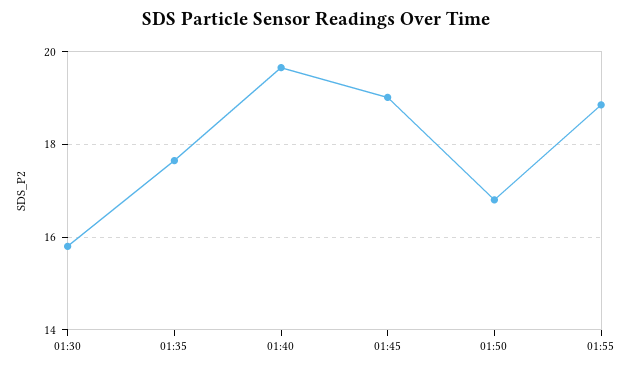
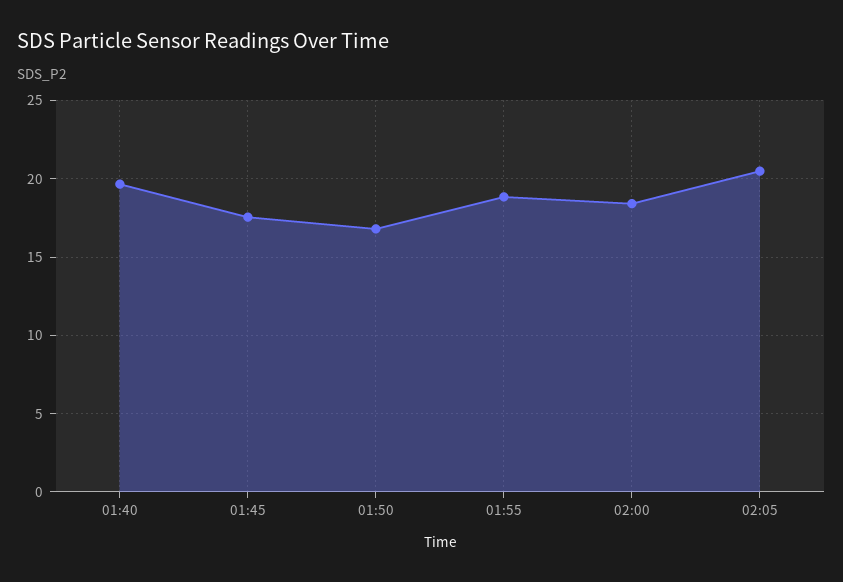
01:30: 15.8 -> none
01:35: 17.6 -> none
01:45: 19 -> 17.5
02:00: none -> 18.5
02:05: none -> 20.5

